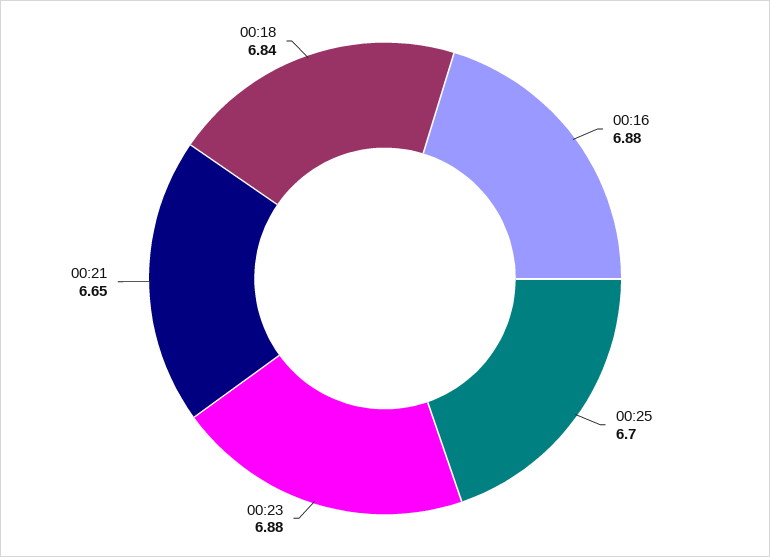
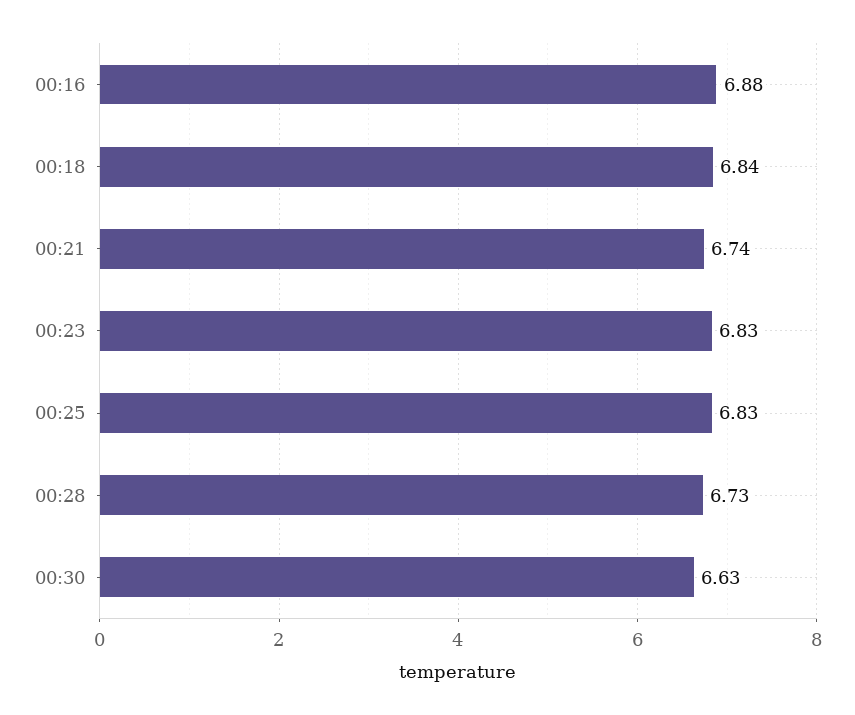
00:25: 6.7 -> 6.83
00:23: 6.88 -> 6.83
00:21: 6.65 -> 6.74
00:28: none -> 6.73
00:30: none -> 6.63

